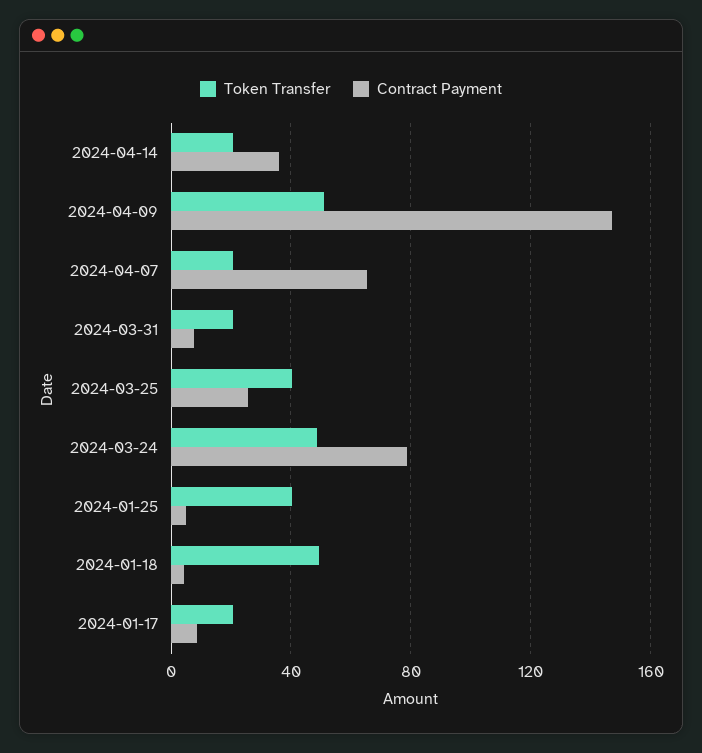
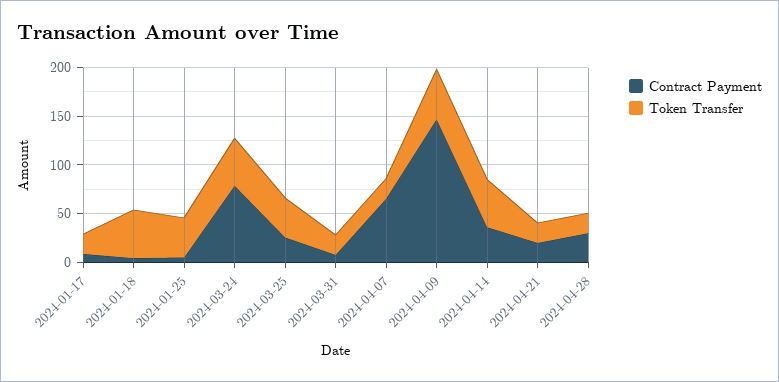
Token Transfer, 2024-04-14: 20 -> 50
Contract Payment, 2024-04-21: none -> 20
Token Transfer, 2024-04-21: none -> 20
Contract Payment, 2024-04-28: none -> 30
Token Transfer, 2024-04-28: none -> 20

